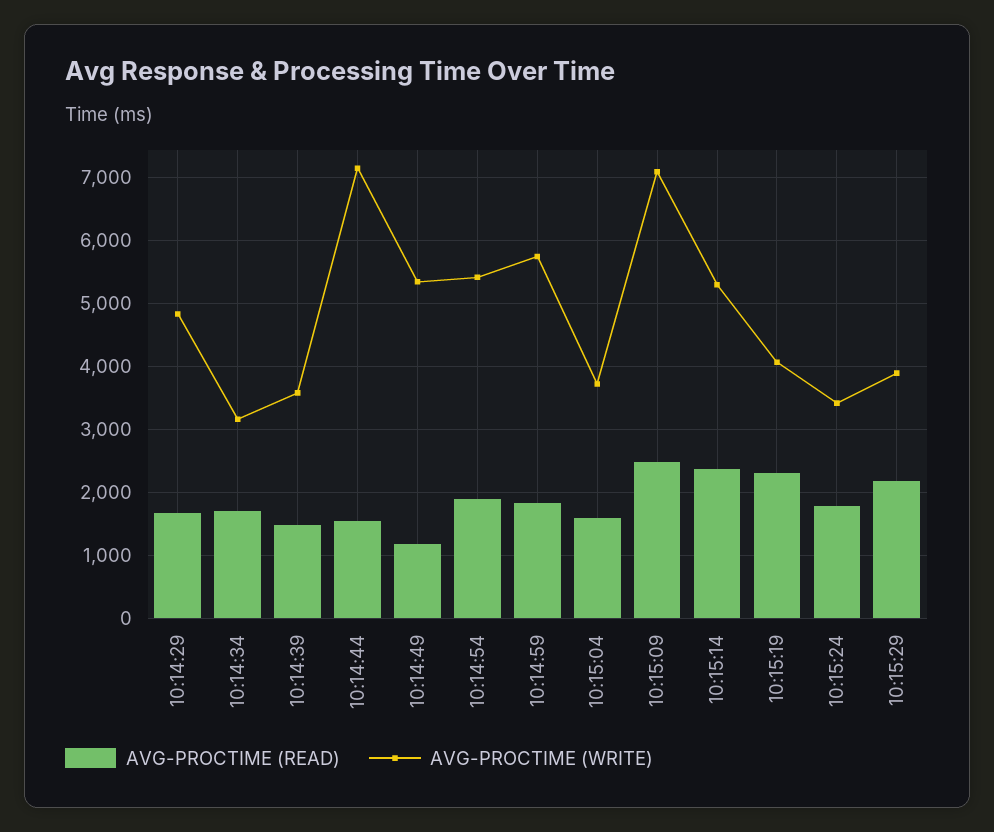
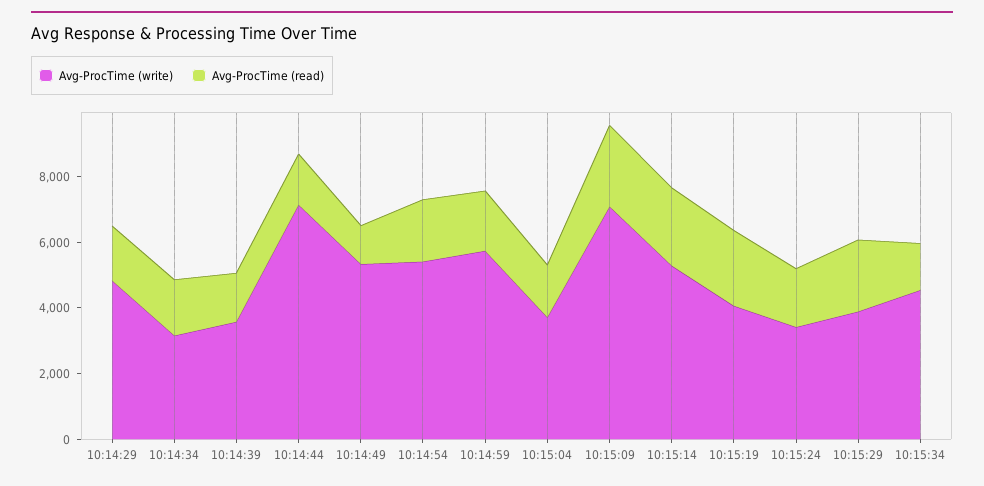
AVG-PROCTIME (WRITE), 10:15:34: none -> 4500
AVG-PROCTIME (READ), 10:15:34: none -> 1500

